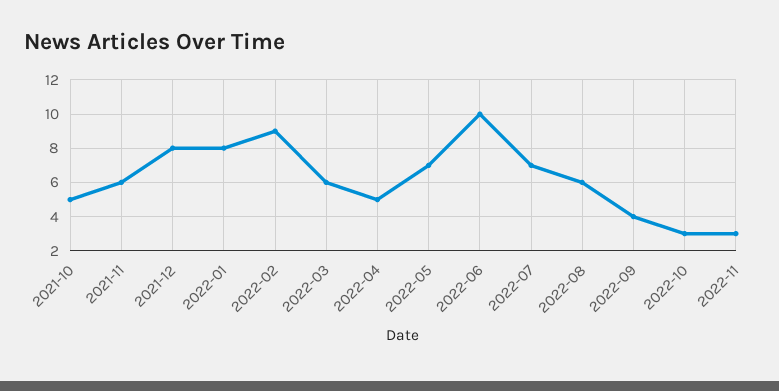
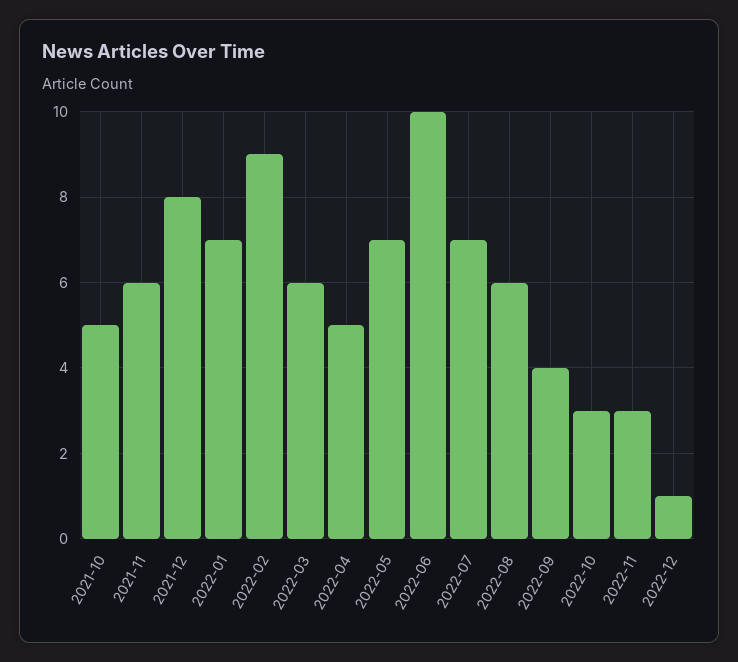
2022-01: 8 -> 7
2022-12: none -> 1

